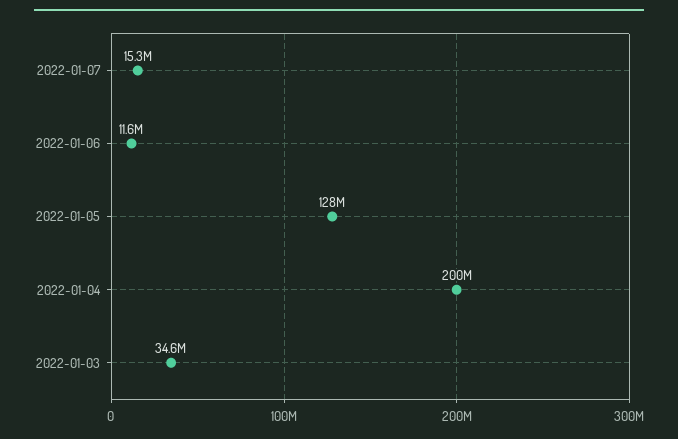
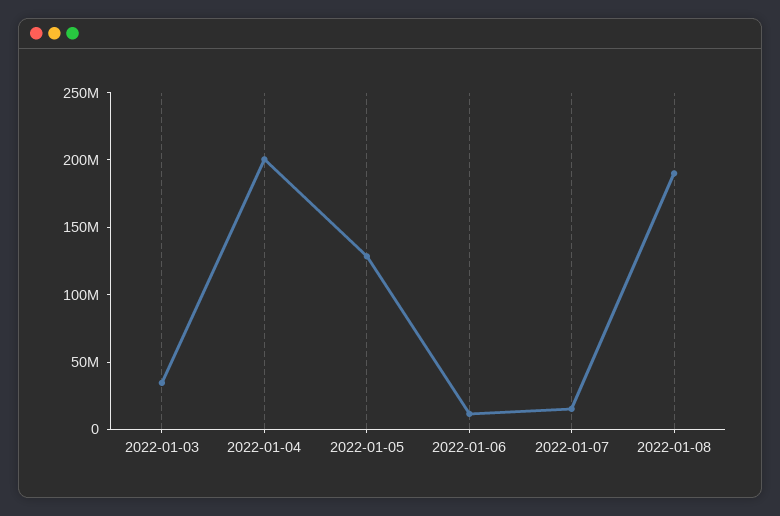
2022-01-08: none -> 190000000

